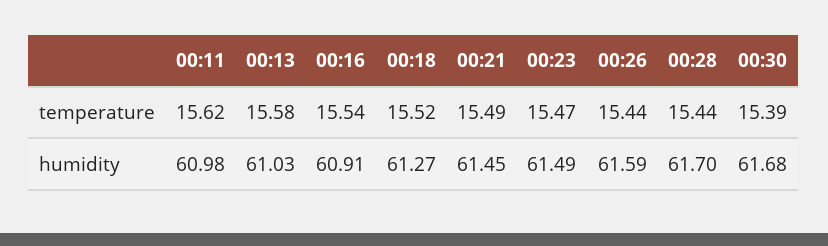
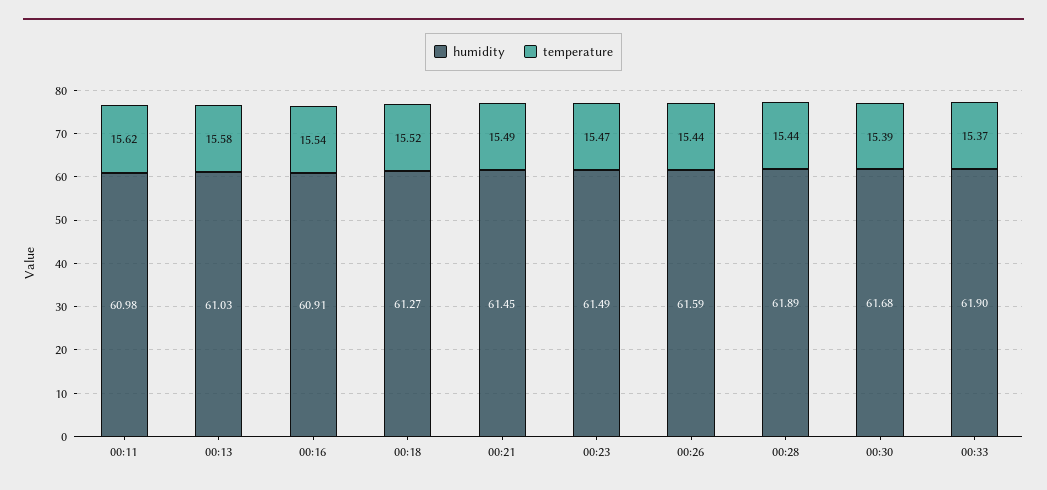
humidity, 00:28: 61.7 -> 61.89
humidity, 00:33: none -> 61.9
temperature, 00:33: none -> 15.37

